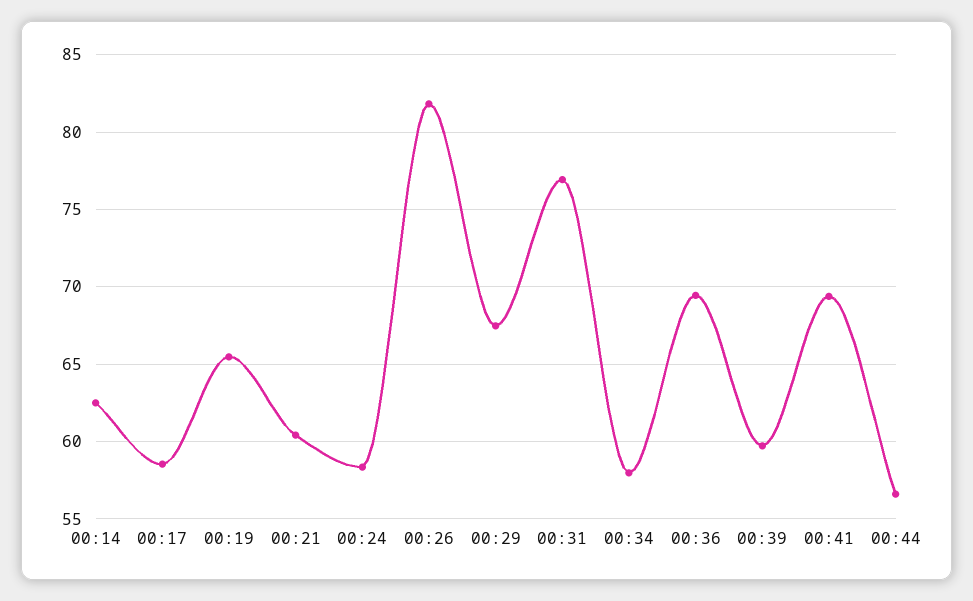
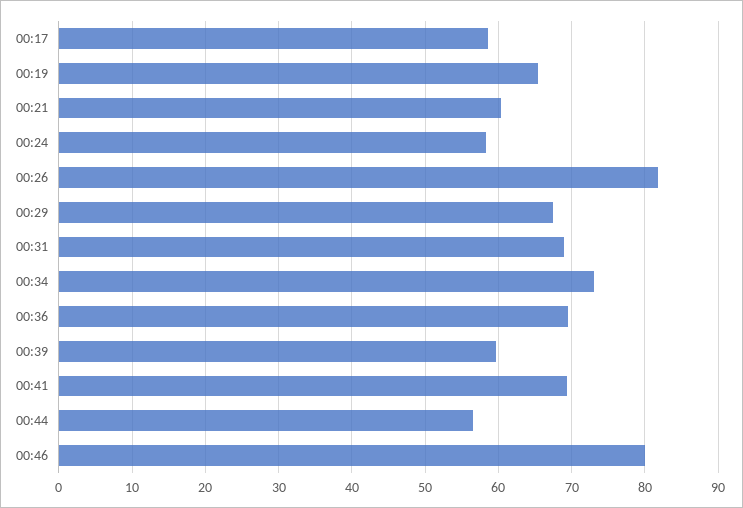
00:14: 62.5 -> none
00:31: 77 -> 69
00:34: 58 -> 73
00:46: none -> 80

